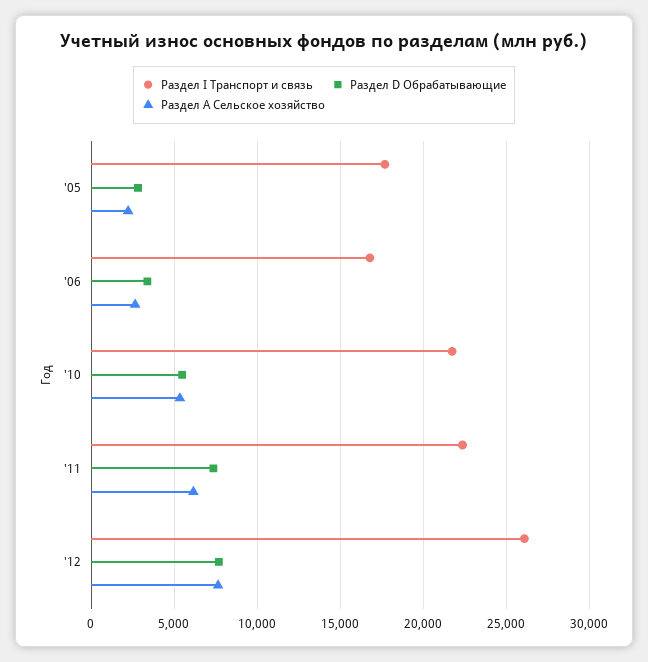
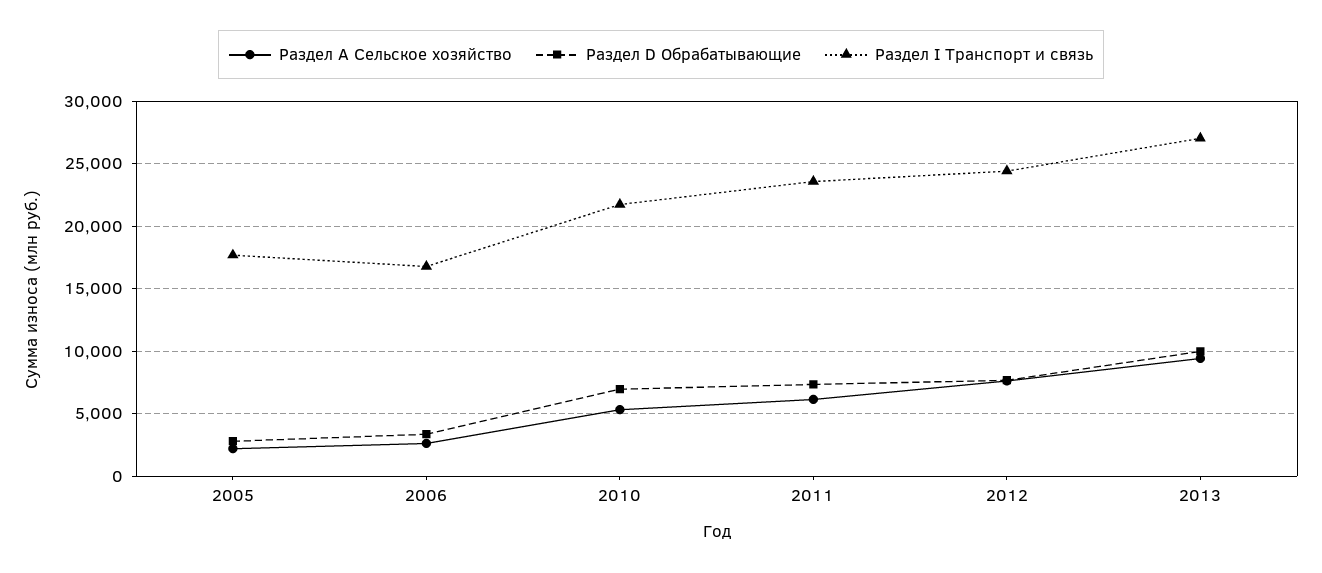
Раздел D Обрабатывающие, '10: 5500 -> 7000
Раздел I Транспорт и связь, '11: 22500 -> 23500
Раздел I Транспорт и связь, '12: 26000 -> 24500
Раздел А Сельское хозяйство, 2013: none -> 9500
Раздел D Обрабатывающие, 2013: none -> 10000
Раздел I Транспорт и связь, 2013: none -> 27000

